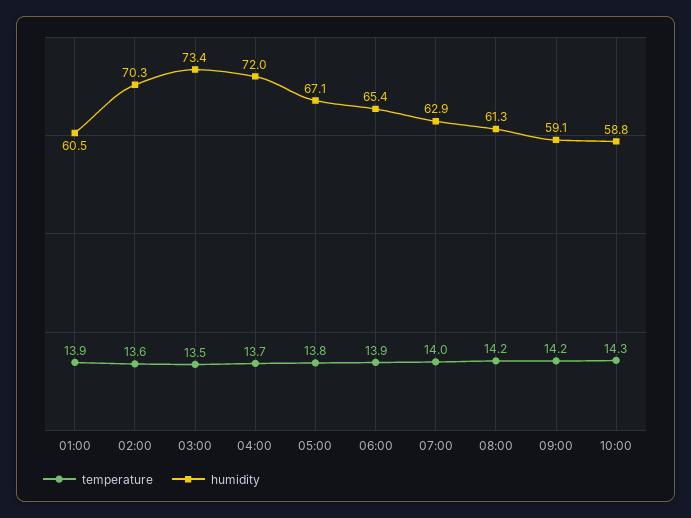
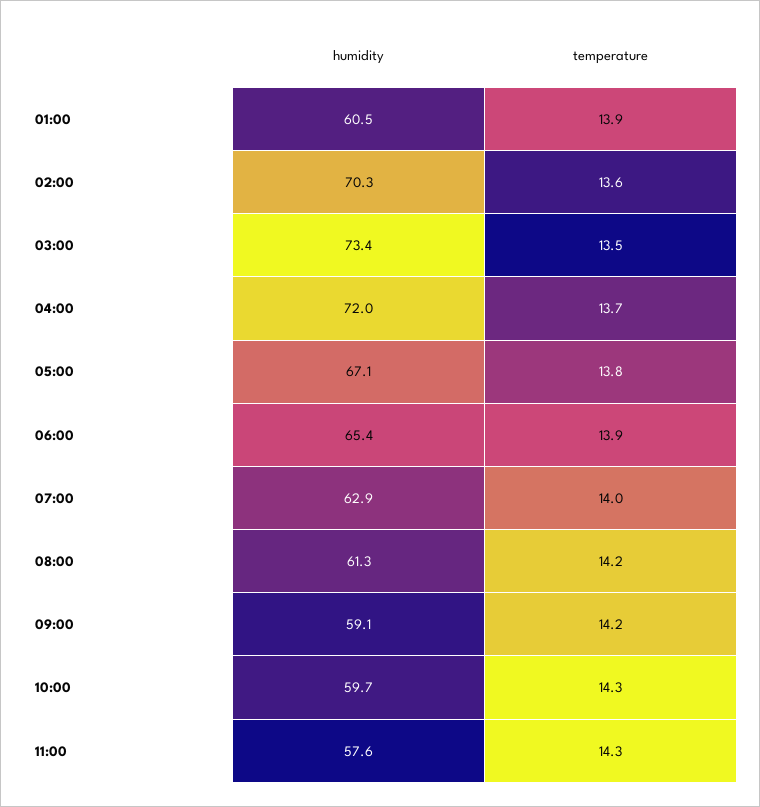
humidity, 10:00: 58.8 -> 59.7
humidity, 11:00: none -> 57.6
temperature, 11:00: none -> 14.3

